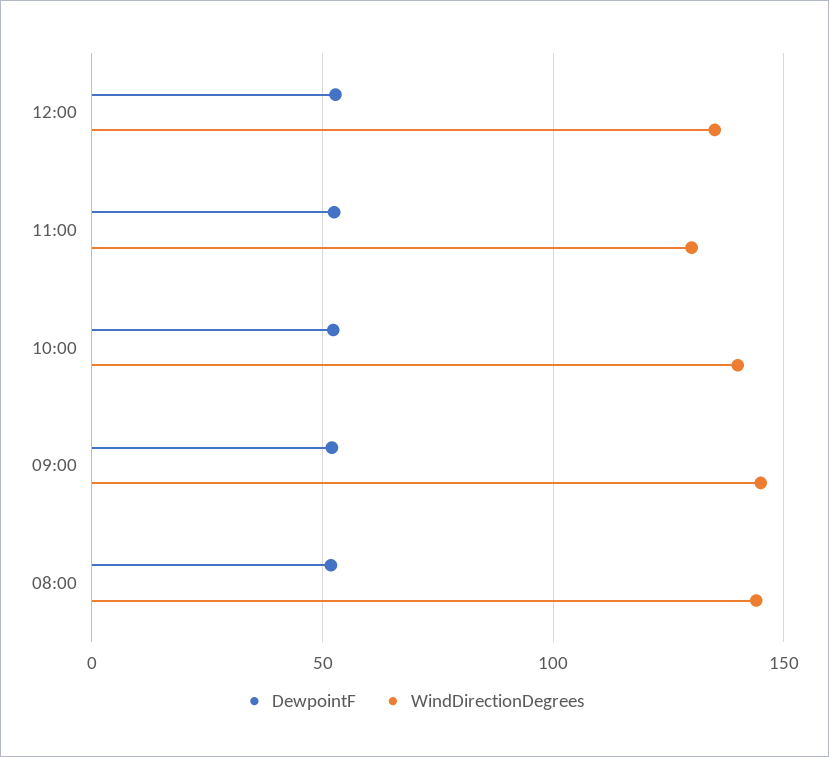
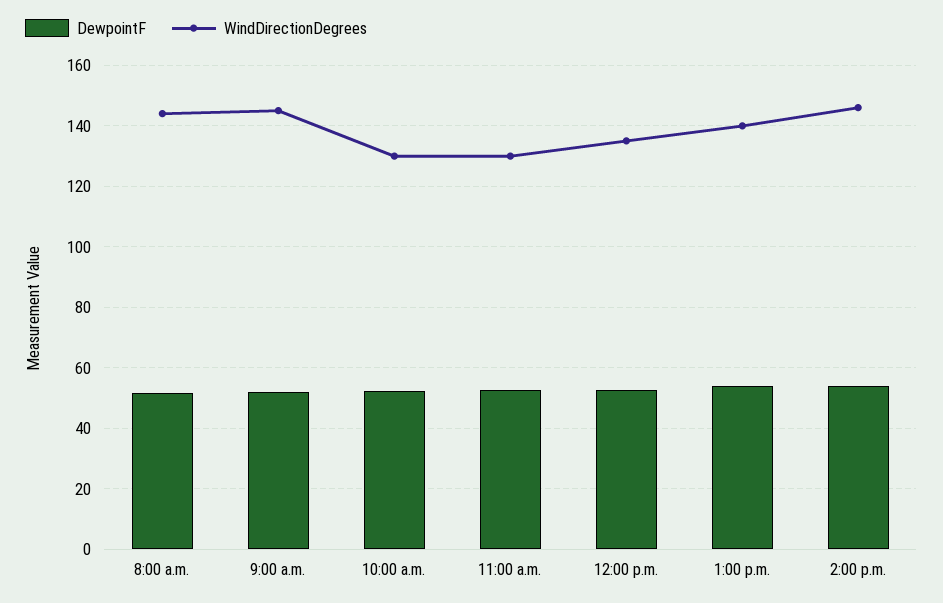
WindDirectionDegrees, 10:00: 140 -> 130
DewpointF, 1:00 p.m.: none -> 54
WindDirectionDegrees, 1:00 p.m.: none -> 140
DewpointF, 2:00 p.m.: none -> 54
WindDirectionDegrees, 2:00 p.m.: none -> 146

